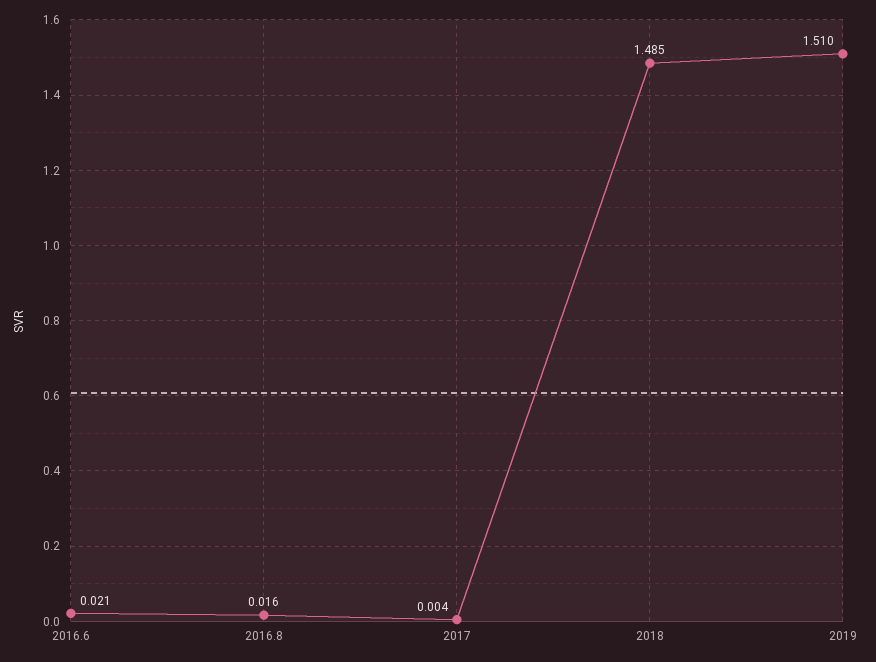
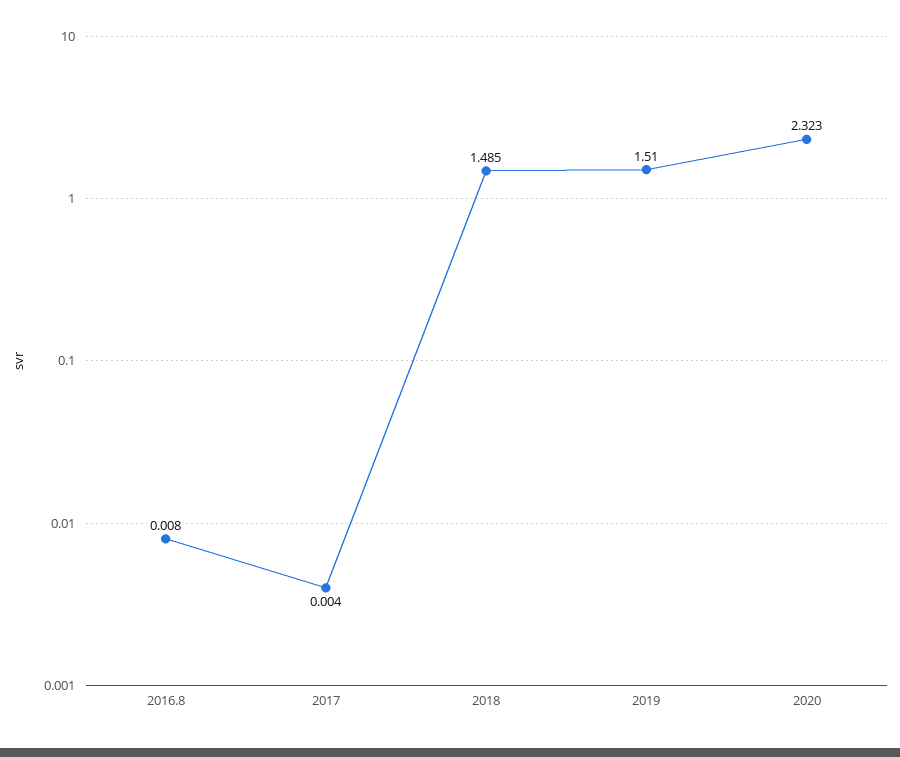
2016.6: 0.021 -> none
2016.8: 0.016 -> 0.008
2020: none -> 2.323

